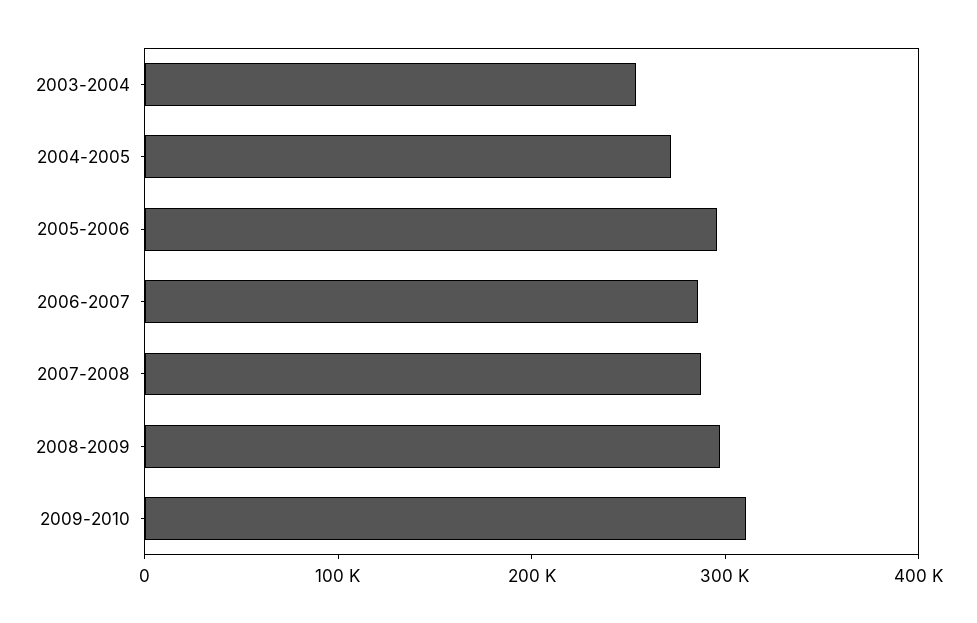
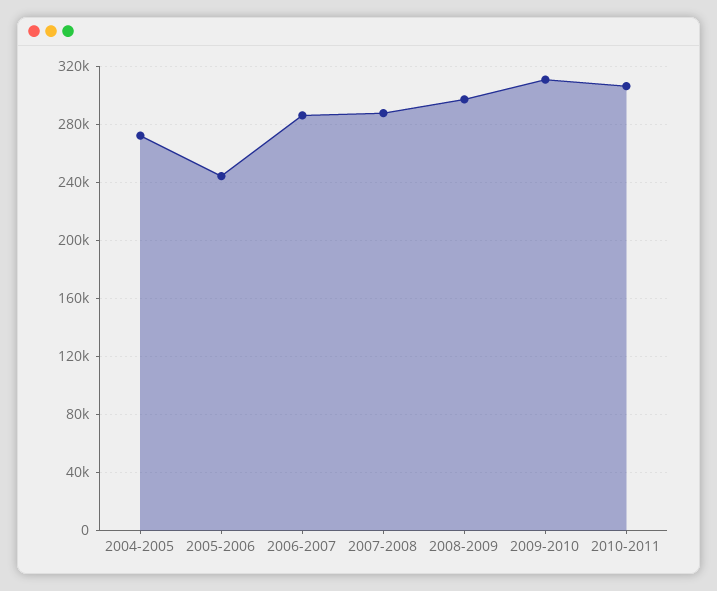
2003-2004: 260000 -> none
2005-2006: 300000 -> 245000
2010-2011: none -> 305000

